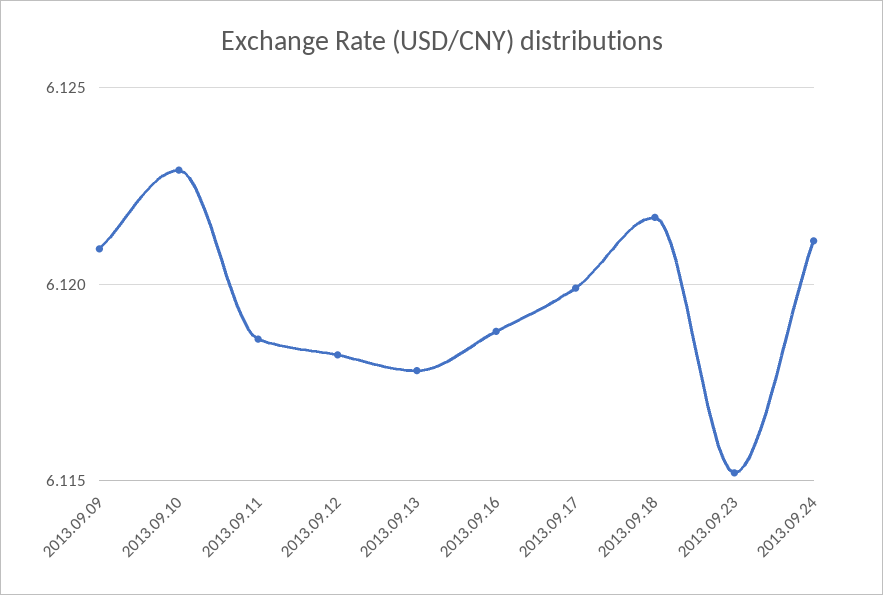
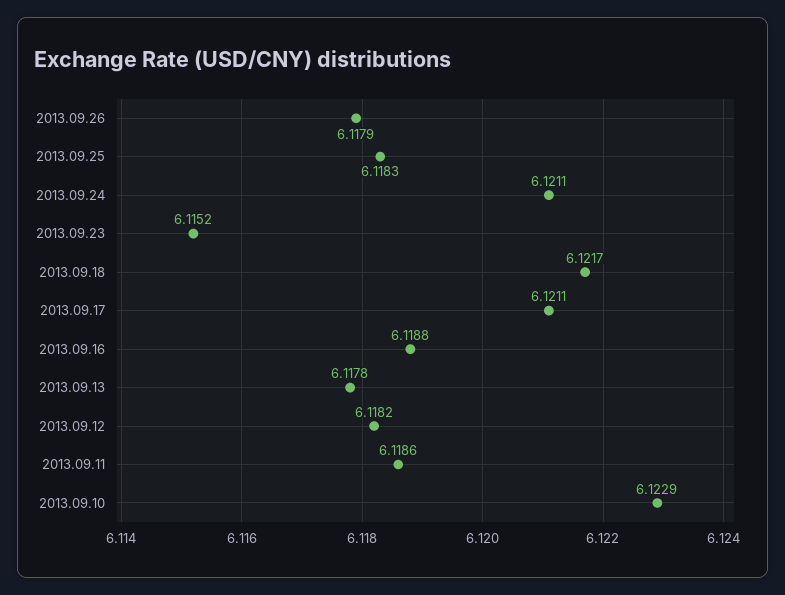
2013.09.09: 6.121 -> none
2013.09.17: 6.12 -> 6.1211
2013.09.26: none -> 6.1179
2013.09.25: none -> 6.1183

